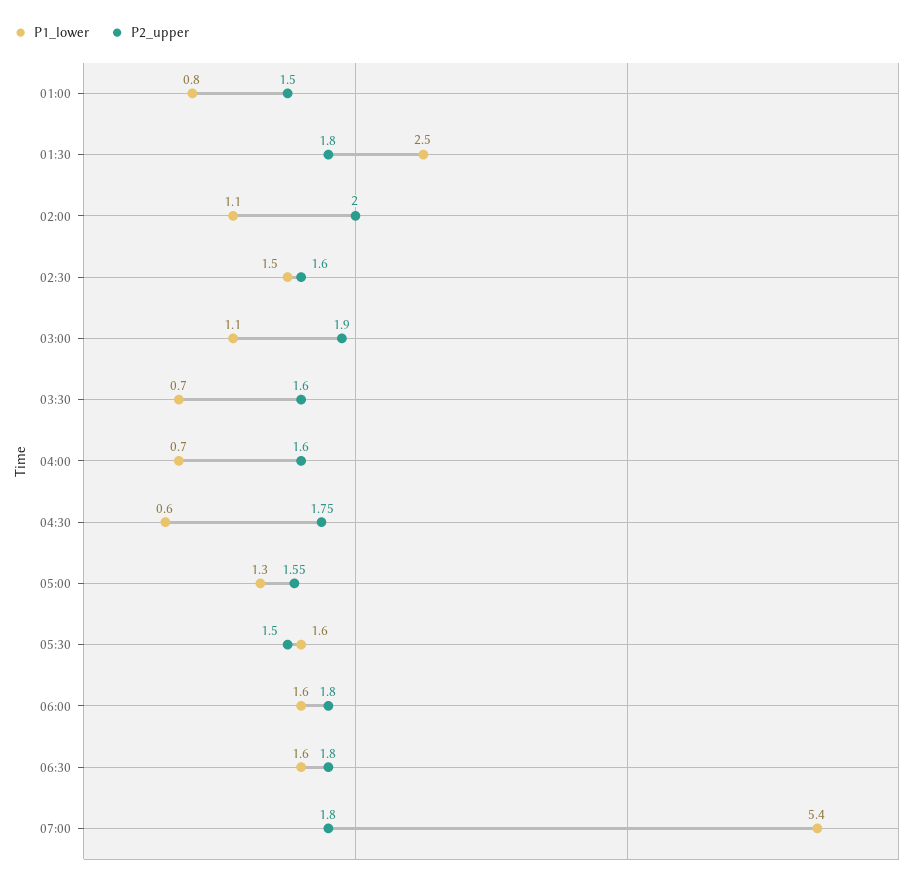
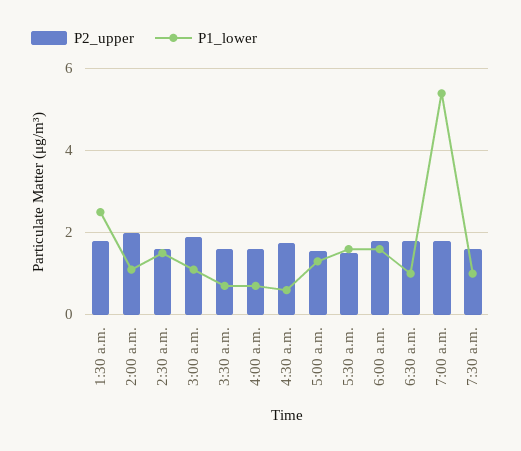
P1_lower, 01:00: 0.8 -> none
P2_upper, 01:00: 1.5 -> none
P1_lower, 06:30: 1.6 -> 1
P2_upper, 7:30 a.m.: none -> 1.6
P1_lower, 7:30 a.m.: none -> 1

